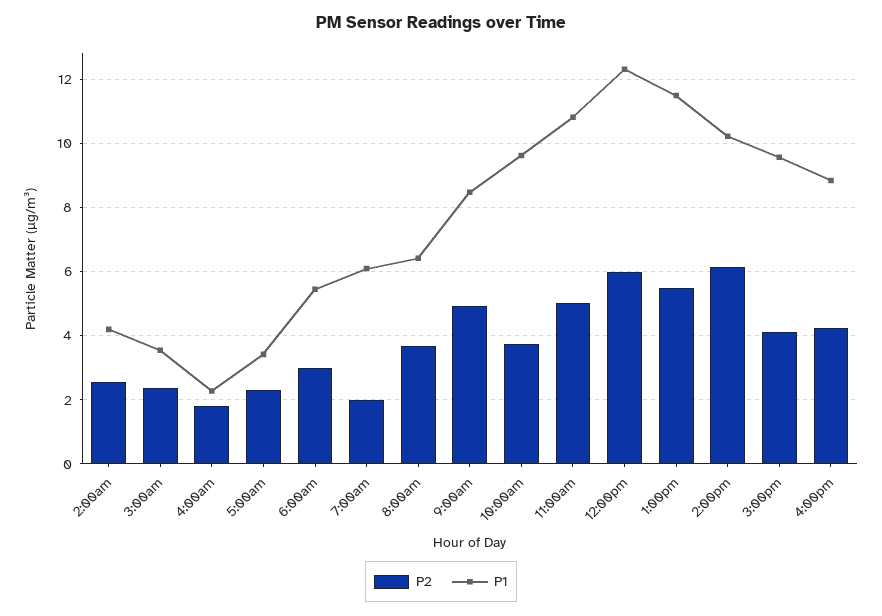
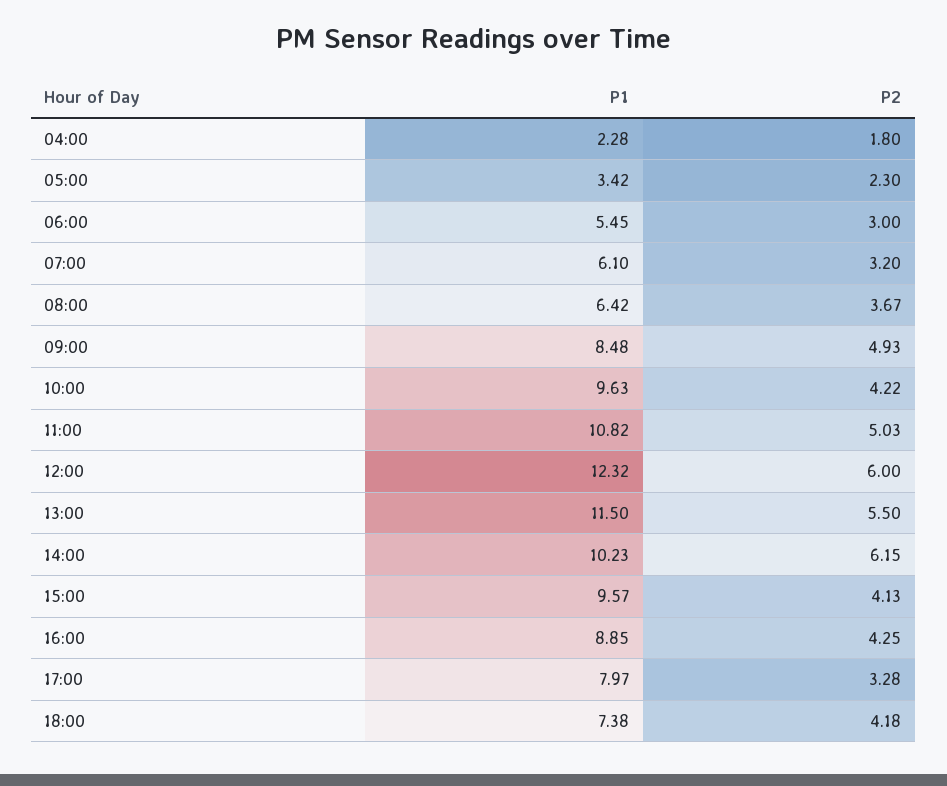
P2, 2:00am: 2.6 -> none
P1, 2:00am: 4.2 -> none
P2, 3:00am: 2.4 -> none
P1, 3:00am: 3.6 -> none
P2, 7:00am: 2 -> 3.2
P2, 10:00am: 3.8 -> 4.22
P1, 17:00: none -> 7.97
P2, 17:00: none -> 3.28
P1, 18:00: none -> 7.38
P2, 18:00: none -> 4.18

